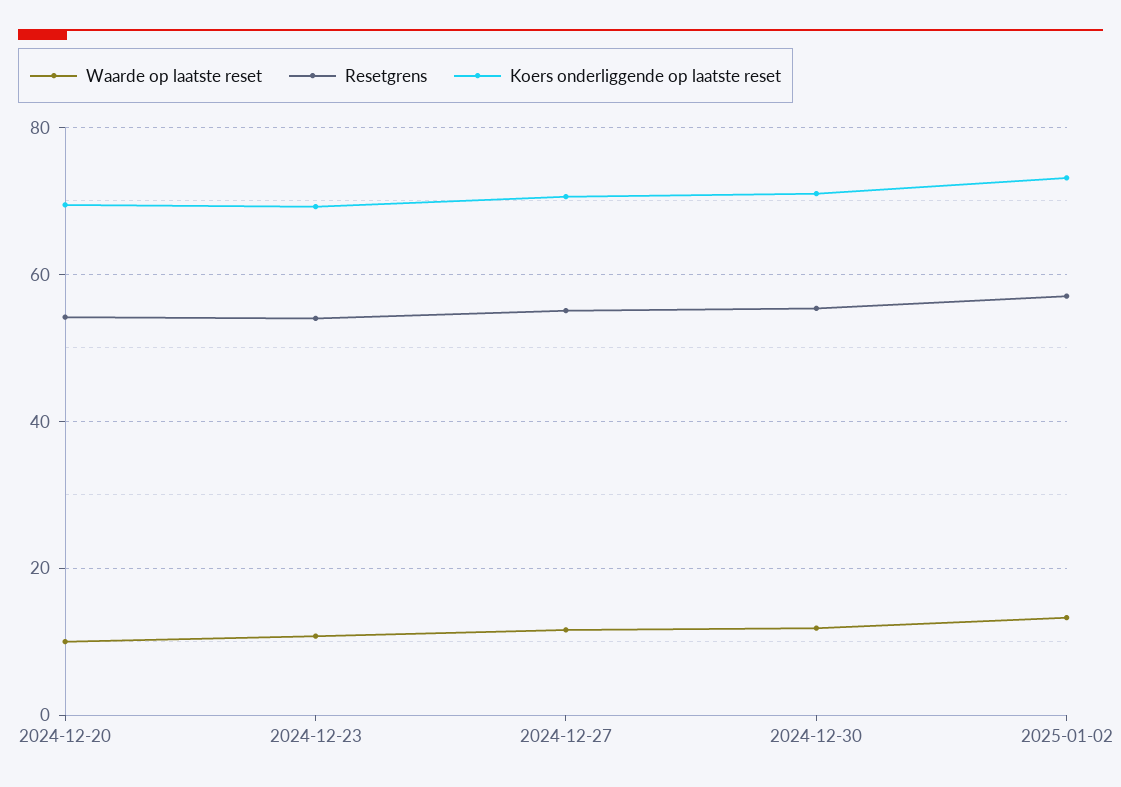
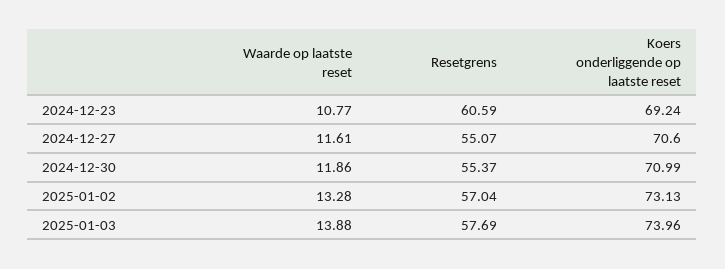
Waarde op laatste reset, 2024-12-20: 10 -> none
Resetgrens, 2024-12-20: 54 -> none
Koers onderliggende op laatste reset, 2024-12-20: 70 -> none
Resetgrens, 2024-12-23: 54 -> 60.59
Waarde op laatste reset, 2025-01-03: none -> 13.88
Resetgrens, 2025-01-03: none -> 57.69
Koers onderliggende op laatste reset, 2025-01-03: none -> 73.96

